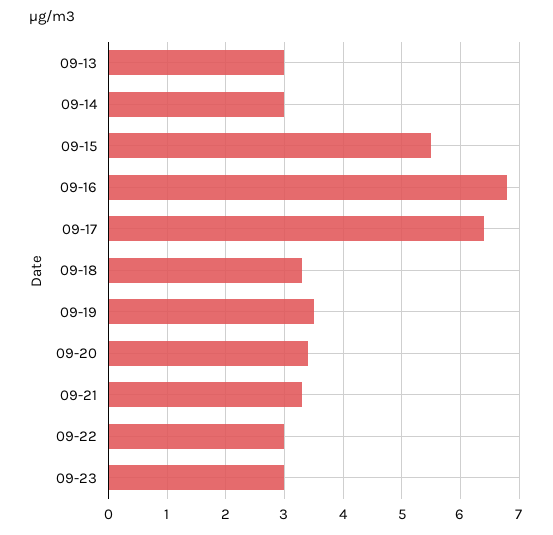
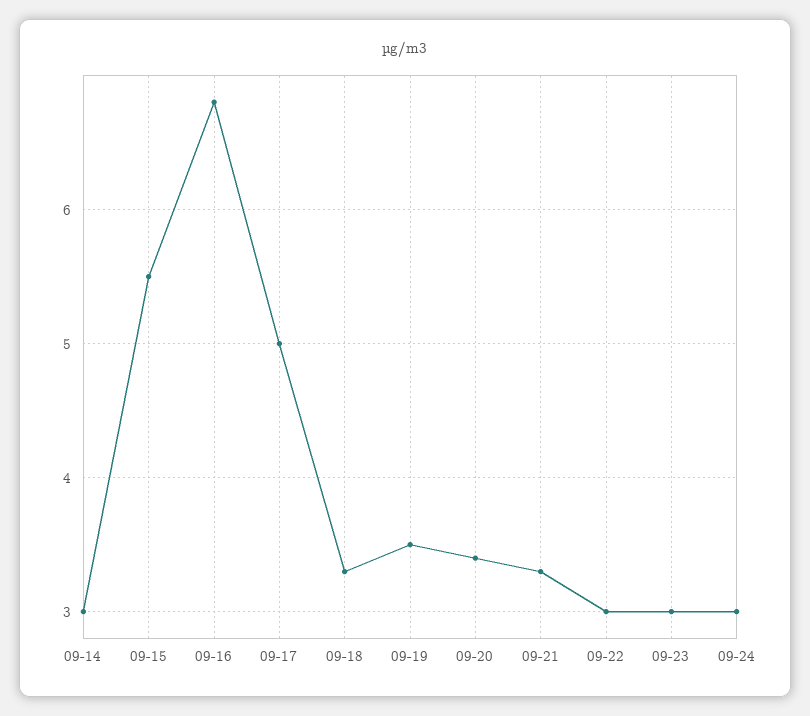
09-13: 3 -> none
09-17: 6.5 -> 5
09-24: none -> 3

